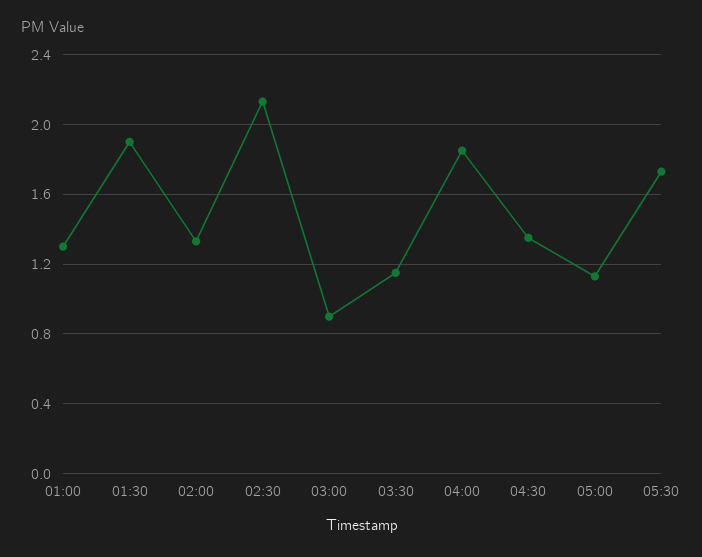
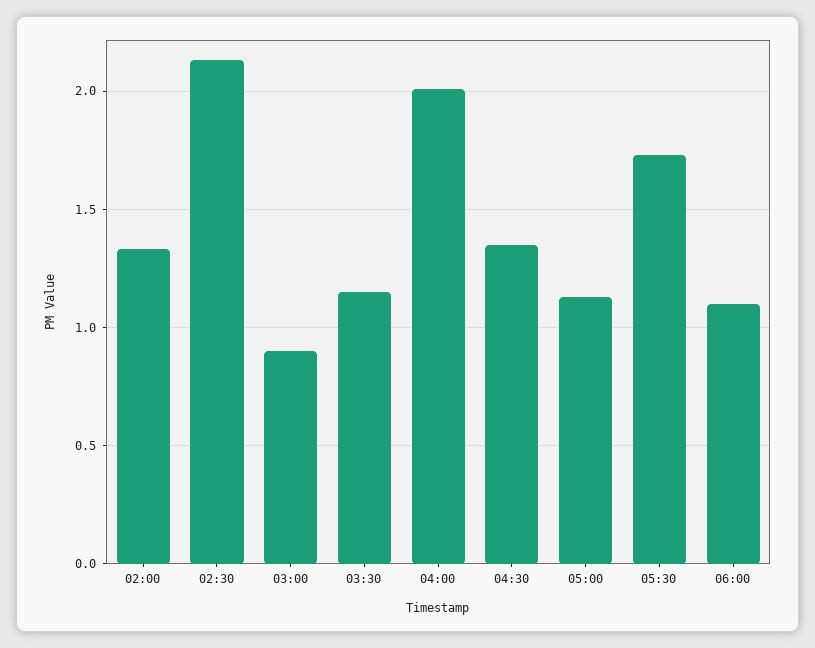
01:00: 1.3 -> none
01:30: 1.9 -> none
04:00: 1.85 -> 2
06:00: none -> 1.1

